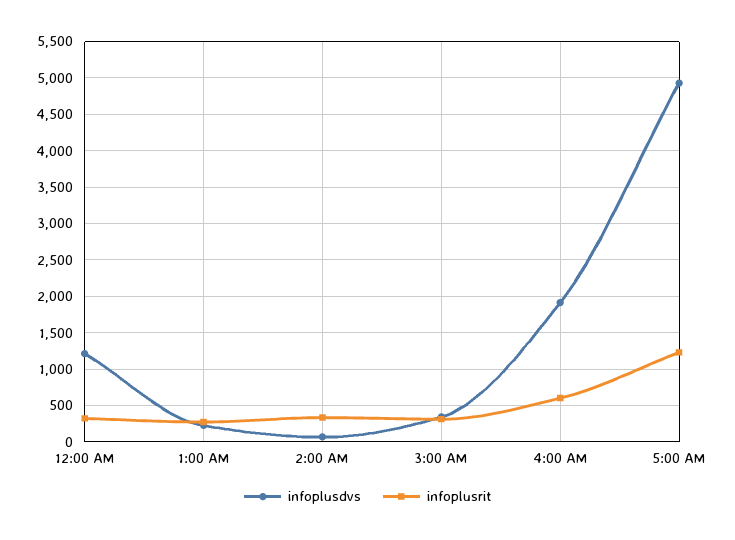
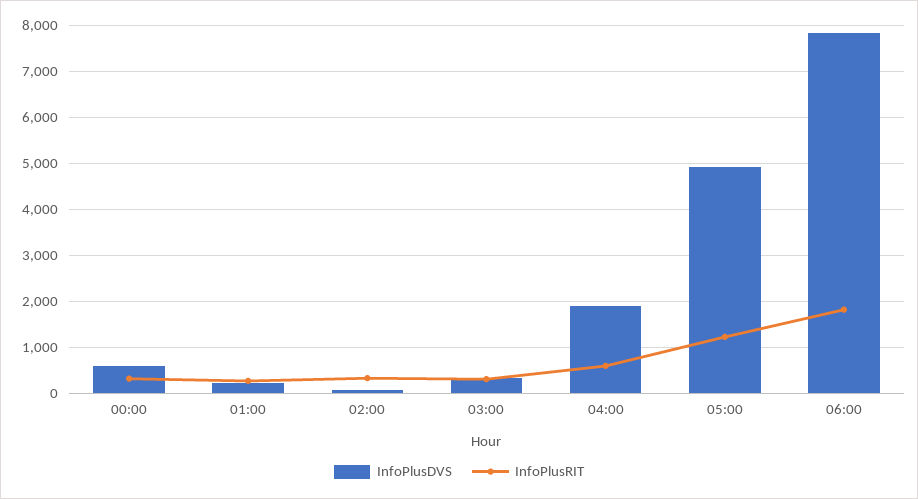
infoplusdvs, 12:00 AM: 1200 -> 600
infoplusdvs, 06:00: none -> 7800
infoplusrit, 06:00: none -> 1800

